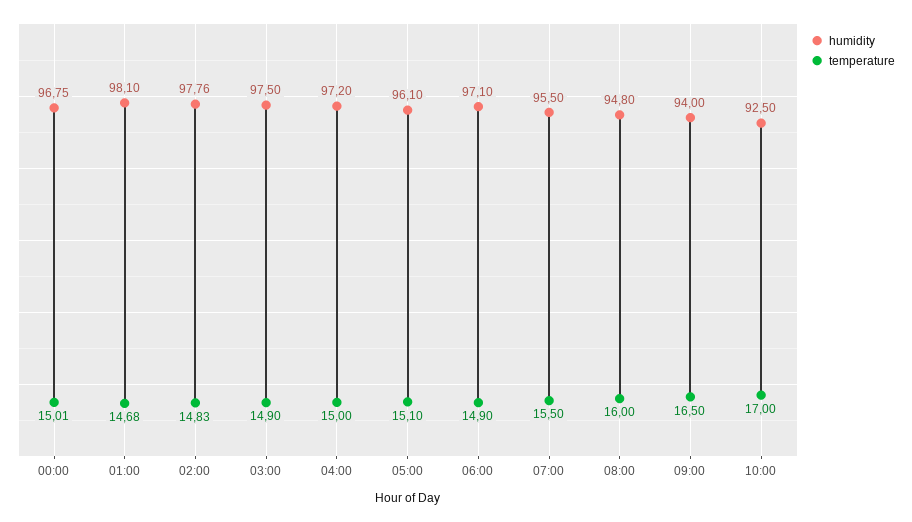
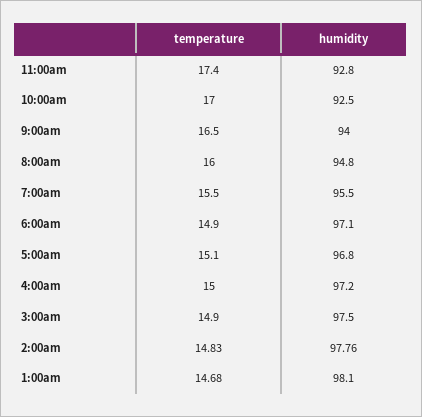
humidity, 00:00: 96.75 -> none
temperature, 00:00: 15.01 -> none
humidity, 05:00: 96.1 -> 96.8
temperature, 11:00am: none -> 17.4
humidity, 11:00am: none -> 92.8

